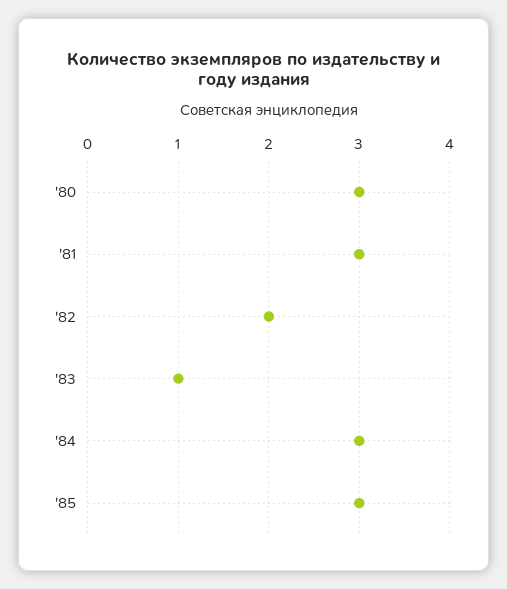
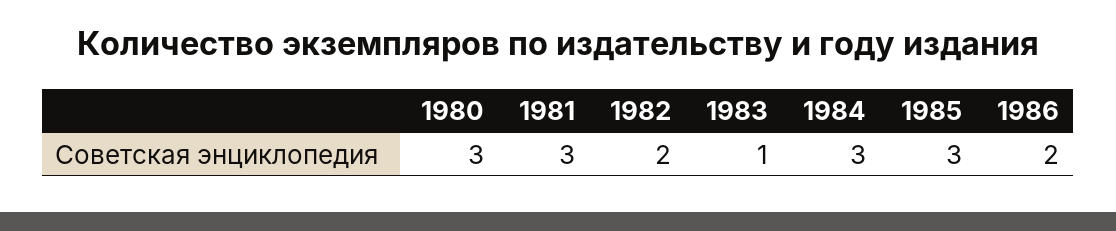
1986: none -> 2

